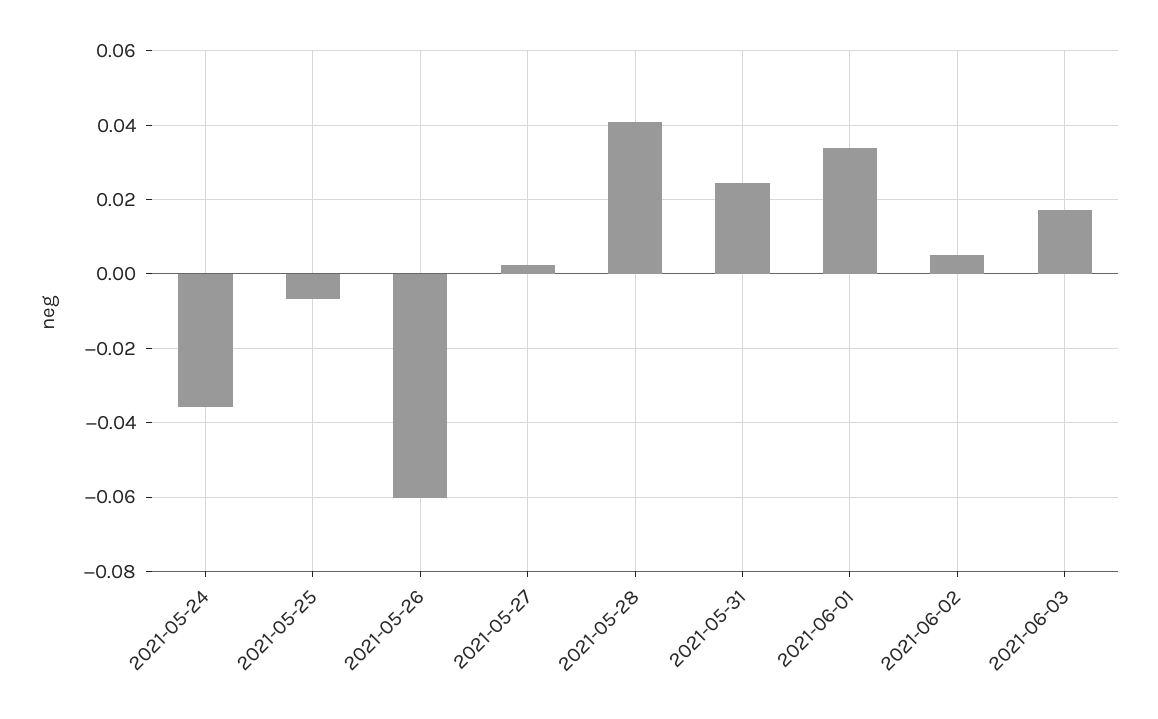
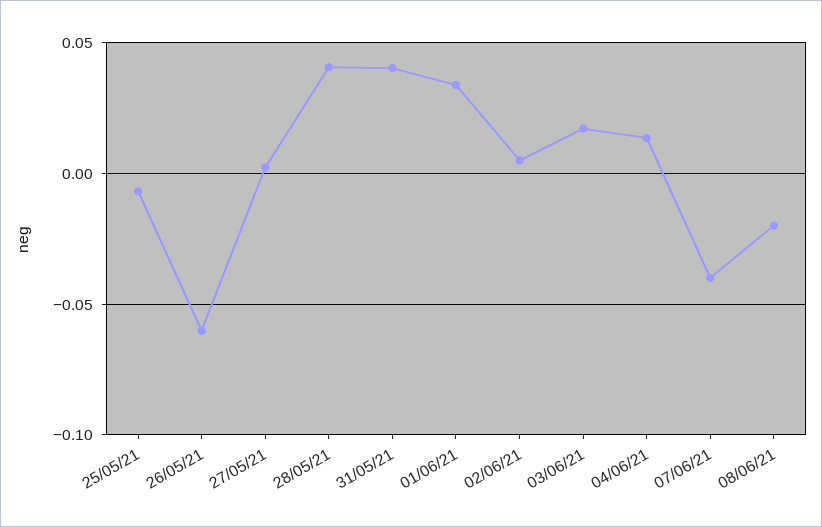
2021-05-24: -0.036 -> none
2021-05-31: 0.024 -> 0.04
04/06/21: none -> 0.015
07/06/21: none -> -0.04
08/06/21: none -> -0.02

